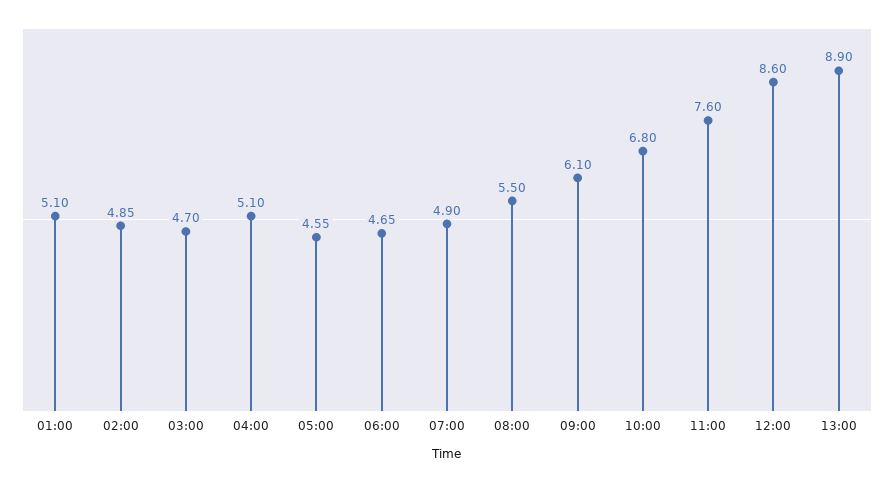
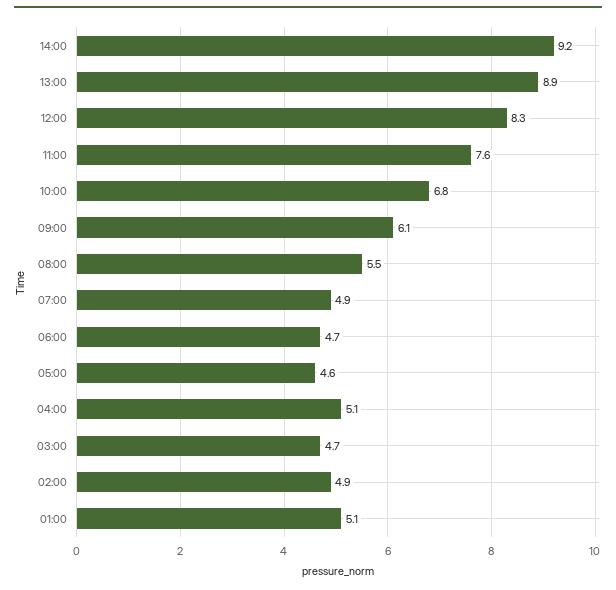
12:00: 8.6 -> 8.3
14:00: none -> 9.2

